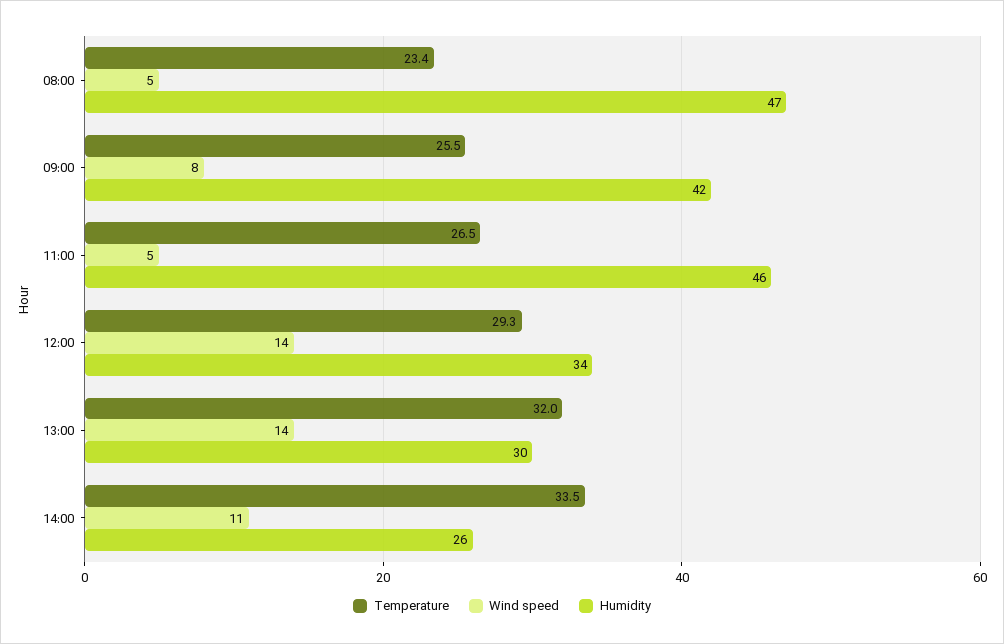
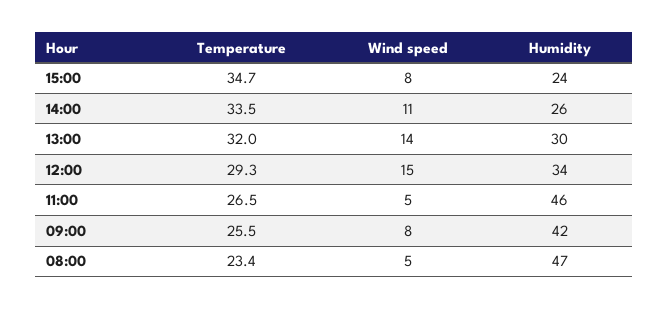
Wind speed, 12:00: 14 -> 15
Temperature, 15:00: none -> 34.7
Wind speed, 15:00: none -> 8
Humidity, 15:00: none -> 24

